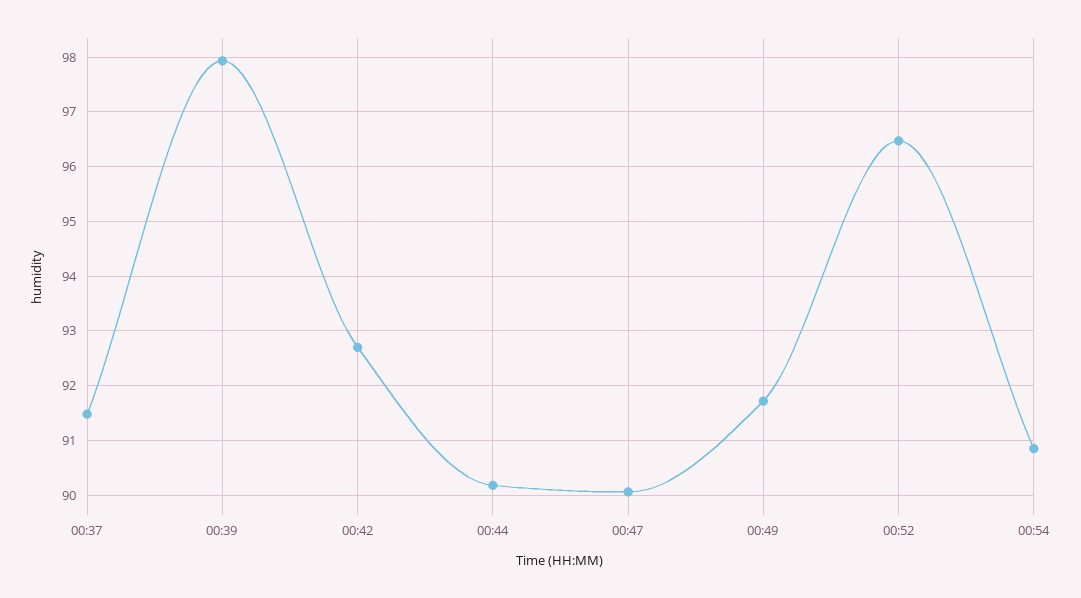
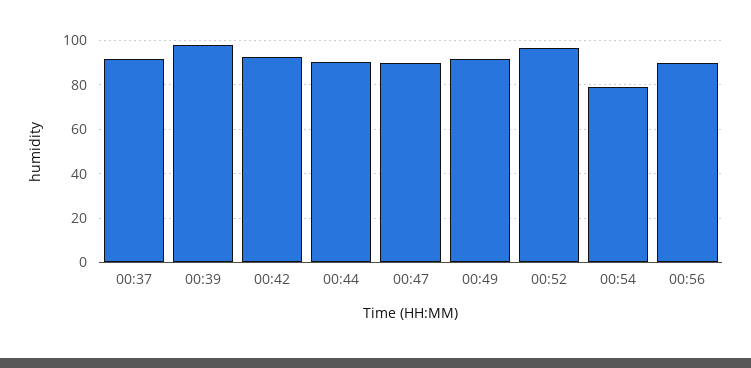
00:54: 90.8 -> 80
00:56: none -> 90

